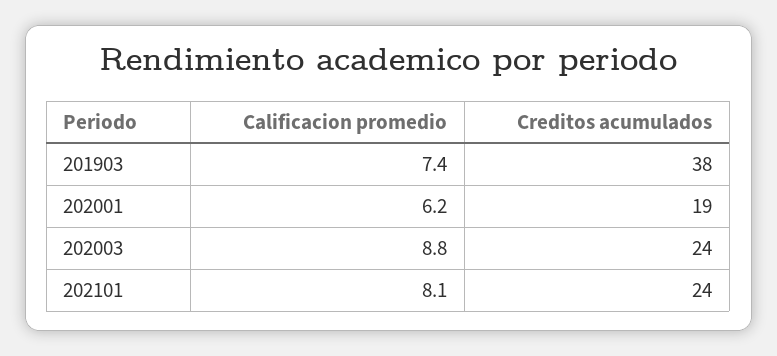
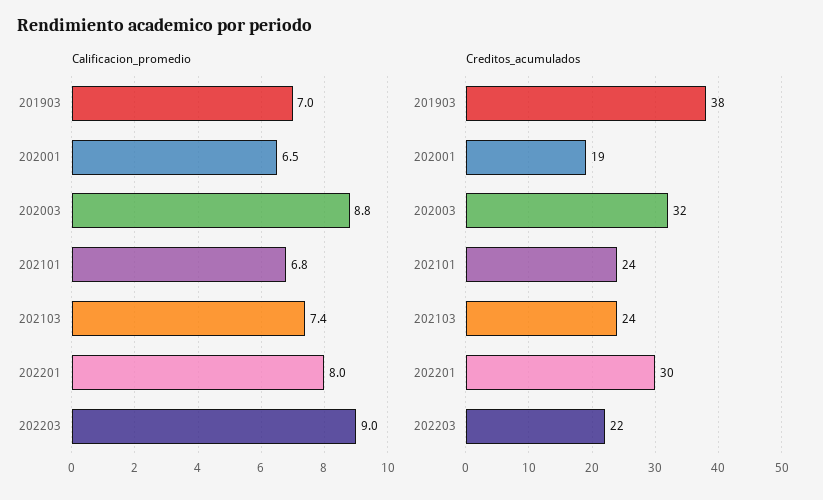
Calificacion promedio, 201903: 7.4 -> 7
Calificacion promedio, 202001: 6.2 -> 6.5
Creditos acumulados, 202003: 24 -> 32
Calificacion promedio, 202101: 8.1 -> 6.8
Calificacion promedio, 202103: none -> 7.4
Calificacion promedio, 202201: none -> 8
Calificacion promedio, 202203: none -> 9
Creditos acumulados, 202103: none -> 24
Creditos acumulados, 202201: none -> 30
Creditos acumulados, 202203: none -> 22

